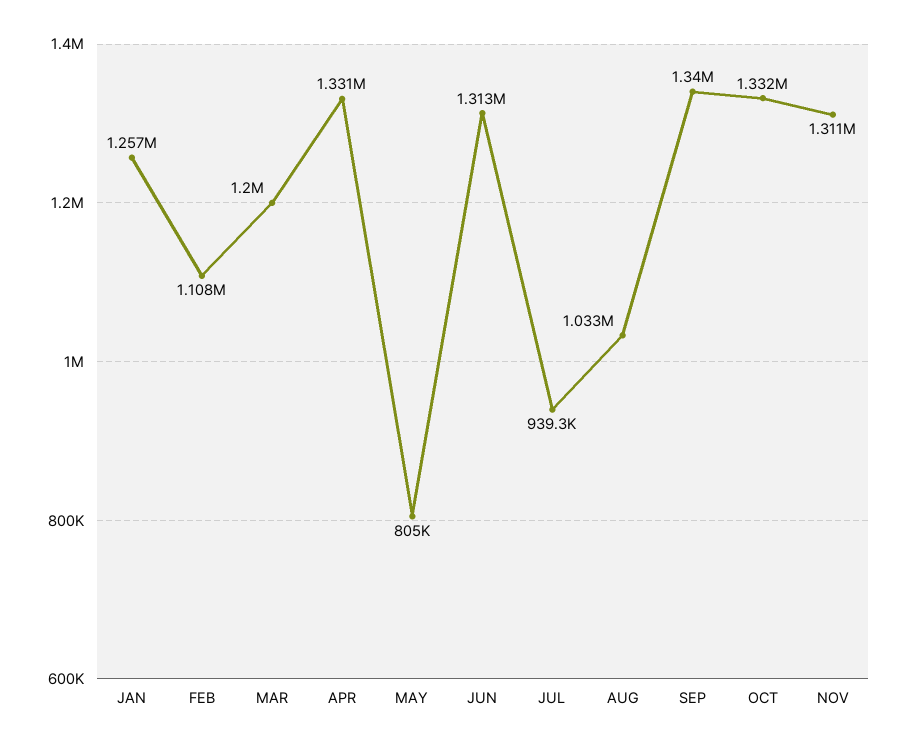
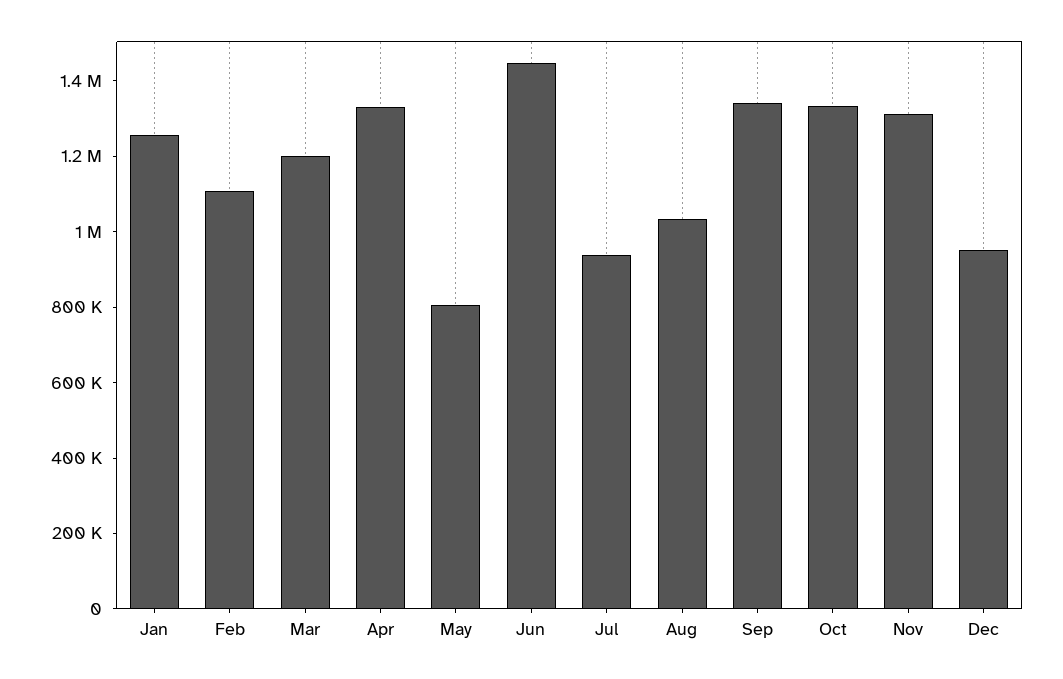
JUN: 1313000 -> 1450000
Dec: none -> 950000

